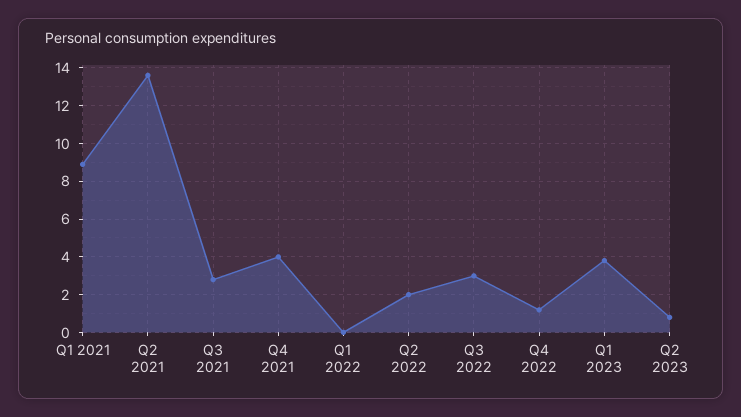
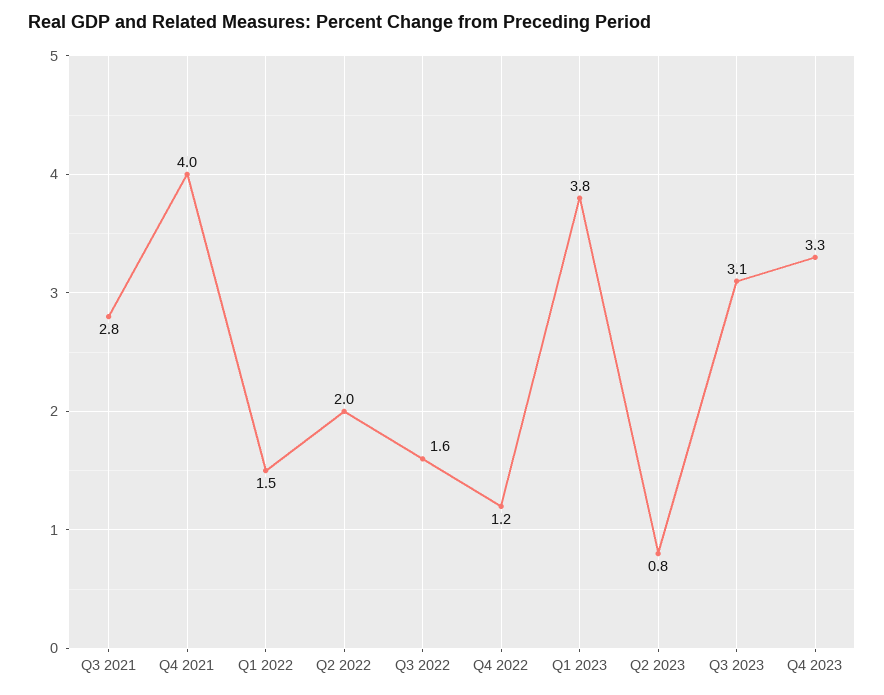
Q1 2021: 9 -> none
Q2 2021: 13.5 -> none
Q1 2022: 0 -> 1.5
Q3 2022: 3 -> 1.6
Q3 2023: none -> 3.1
Q4 2023: none -> 3.3

